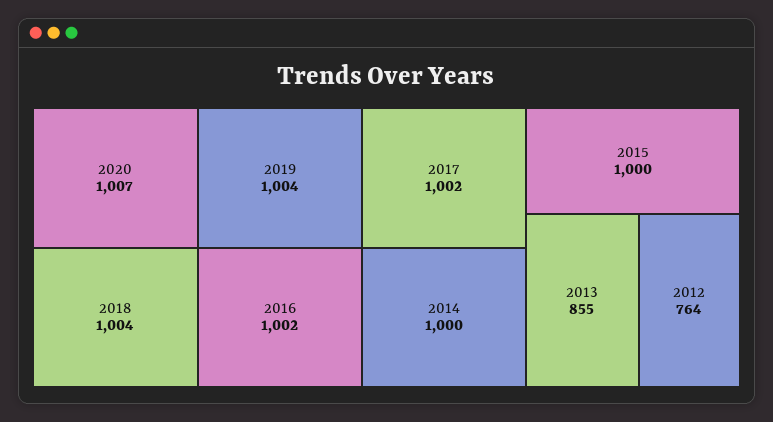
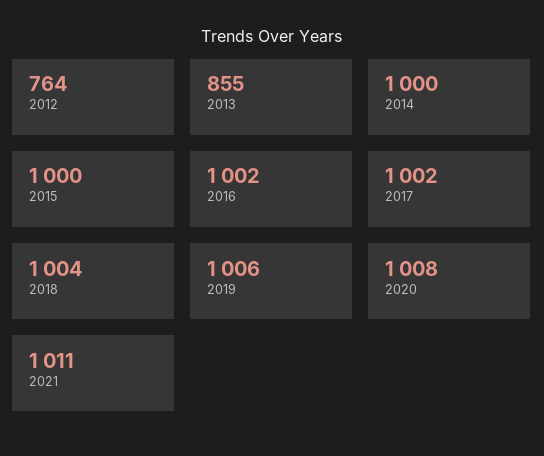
2020: 1007 -> 1008
2019: 1004 -> 1006
2021: none -> 1011

